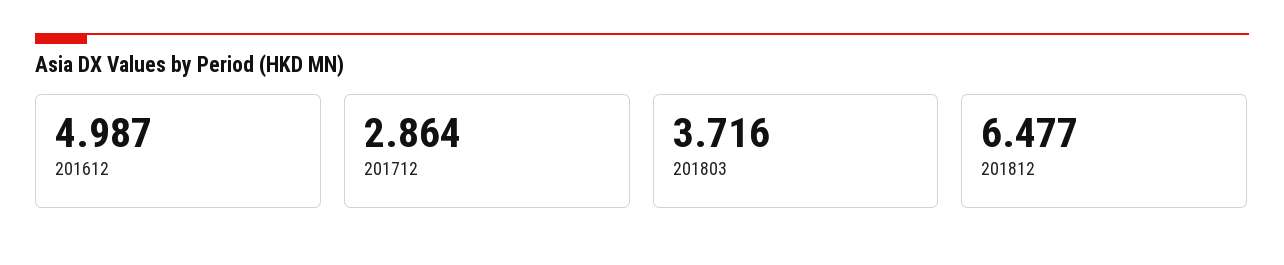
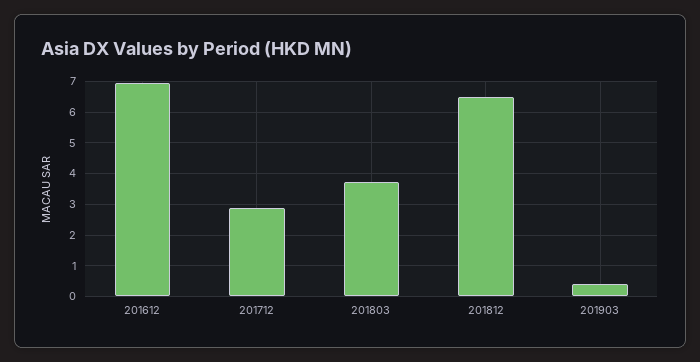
201612: 4.987 -> 7
201903: none -> 0.4

